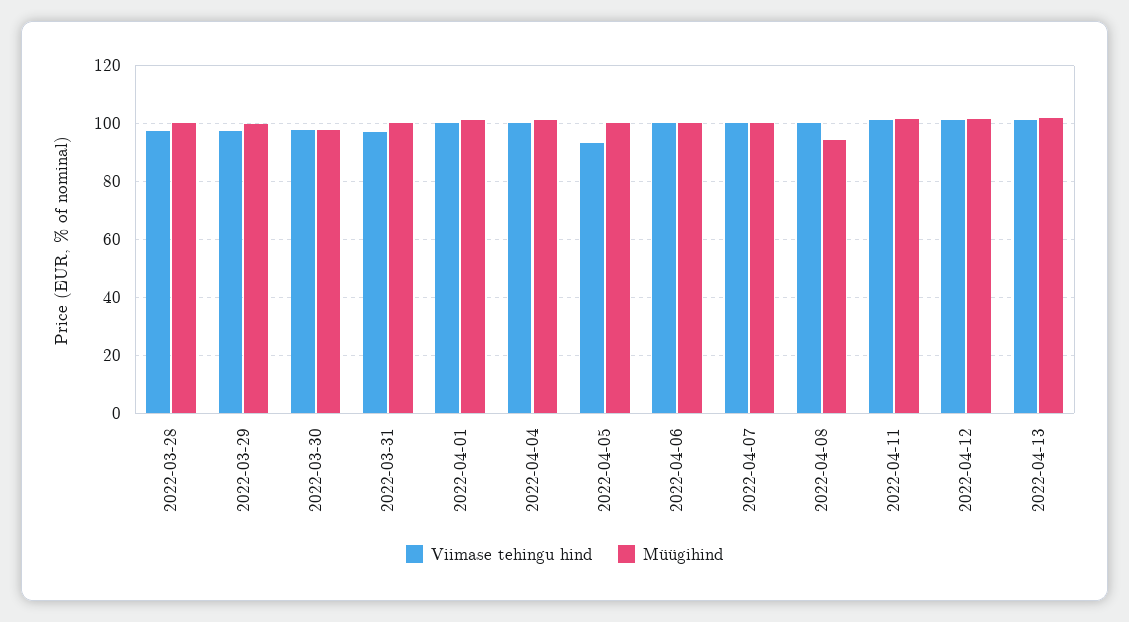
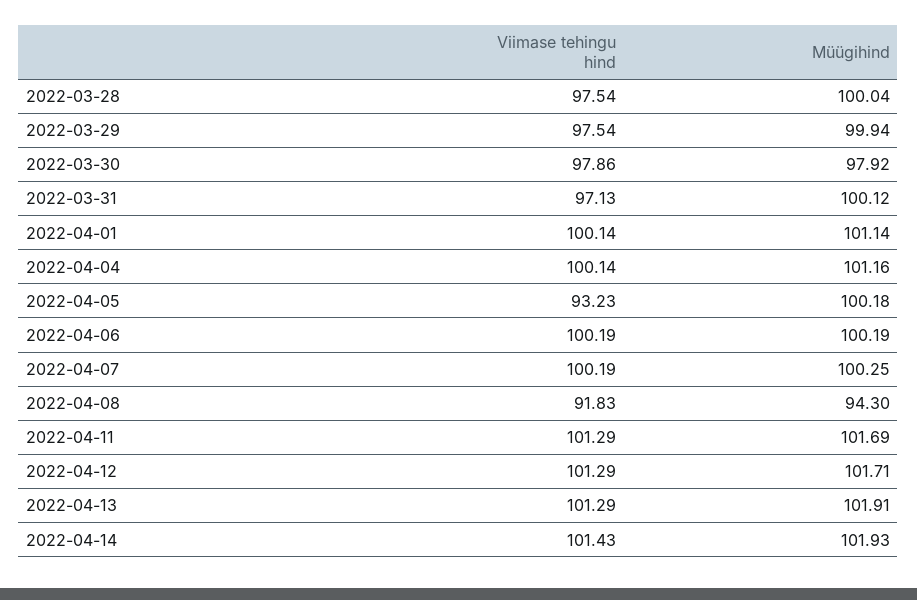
Viimase tehingu hind, 2022-04-08: 100 -> 91.83
Viimase tehingu hind, 2022-04-14: none -> 101.43
Müügihind, 2022-04-14: none -> 101.93

